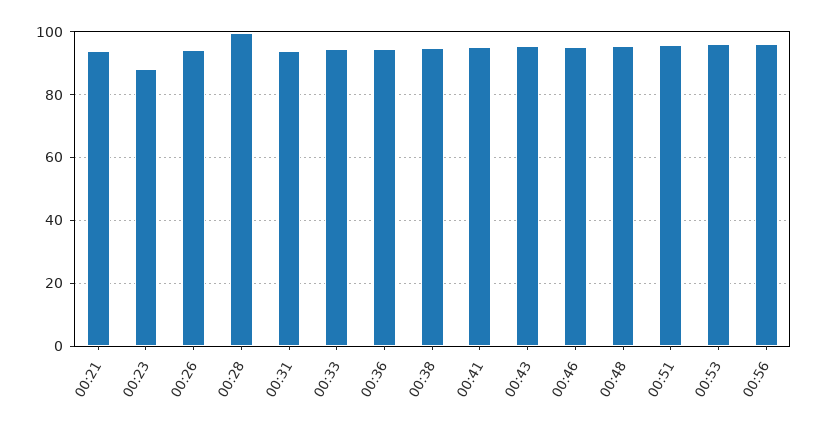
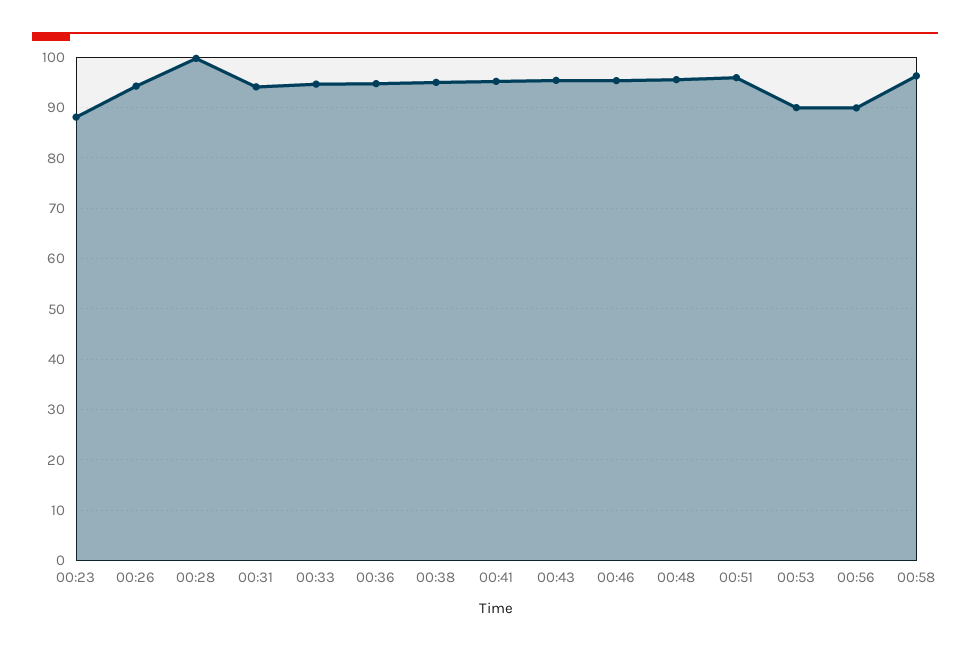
00:21: 94 -> none
00:53: 96 -> 90
00:56: 96 -> 90
00:58: none -> 96

